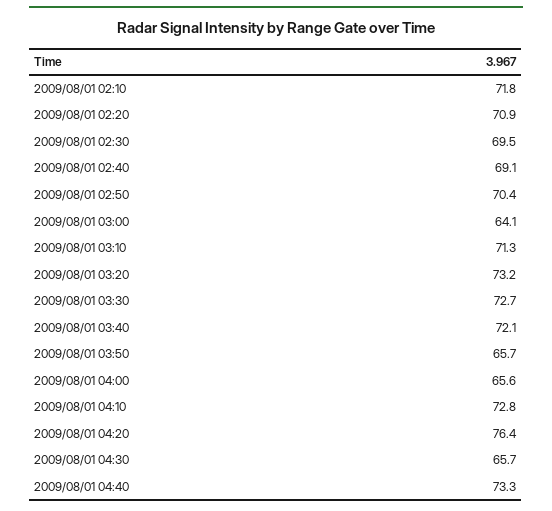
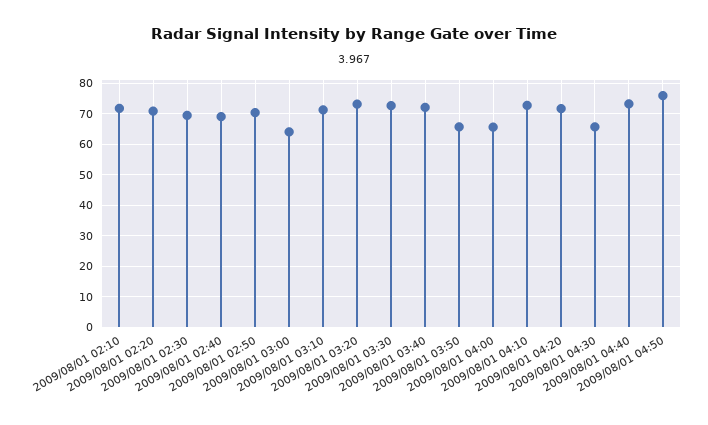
2009/08/01 04:20: 76.4 -> 72
2009/08/01 04:50: none -> 76

